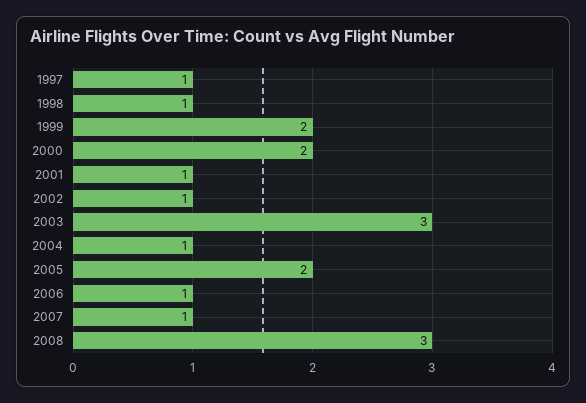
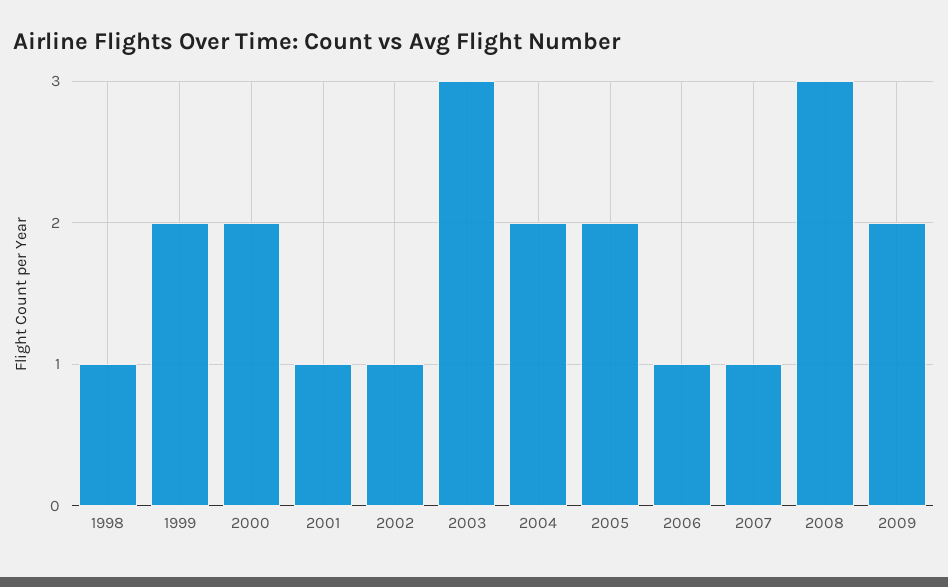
1997: 1 -> none
2004: 1 -> 2
2009: none -> 2

